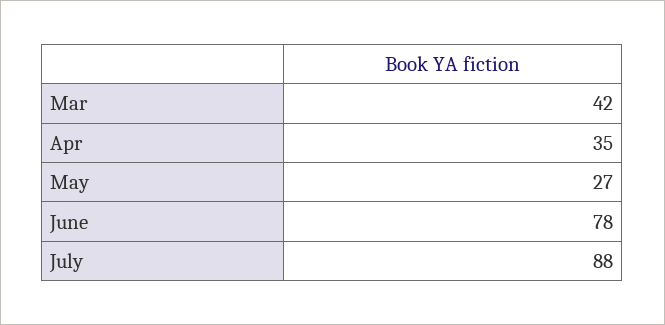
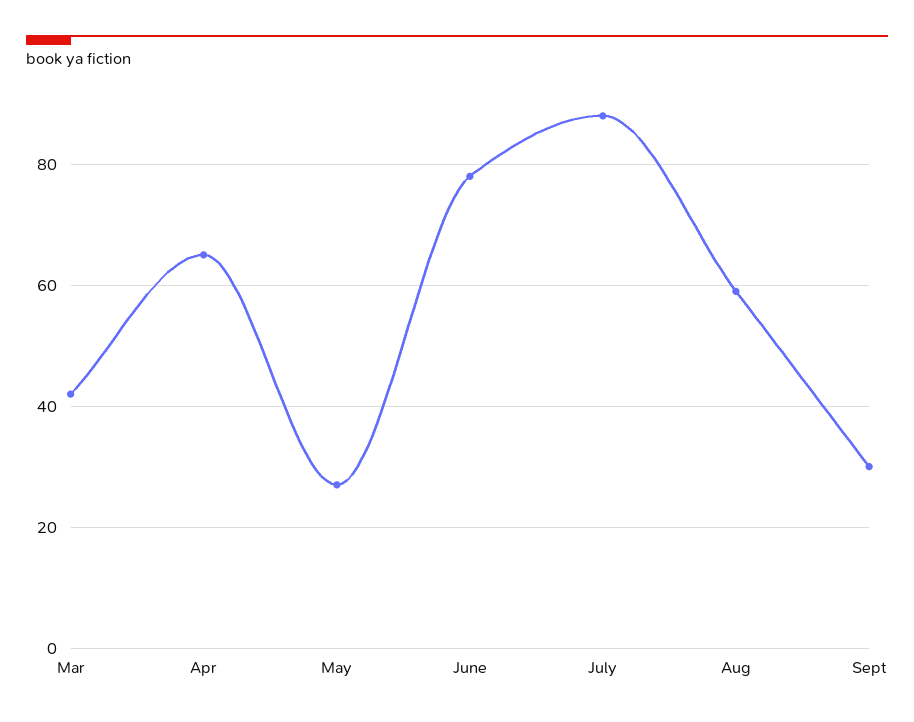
Apr: 35 -> 65
Aug: none -> 60
Sept: none -> 30

